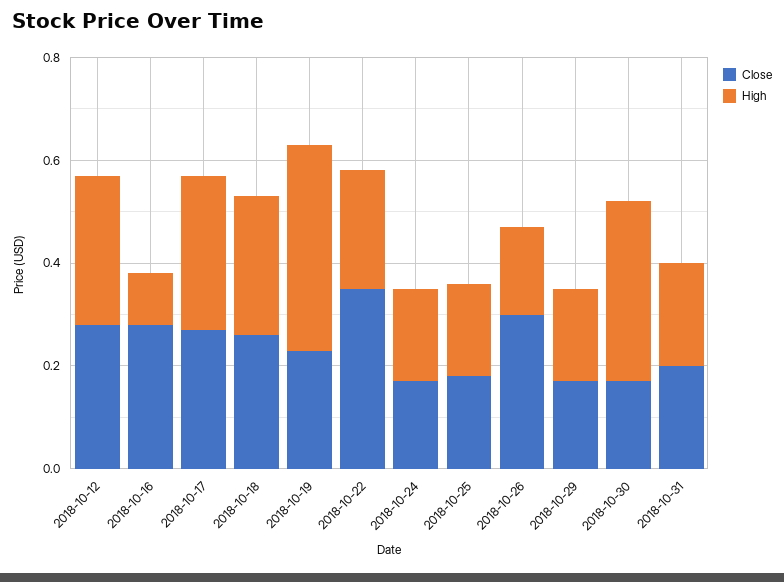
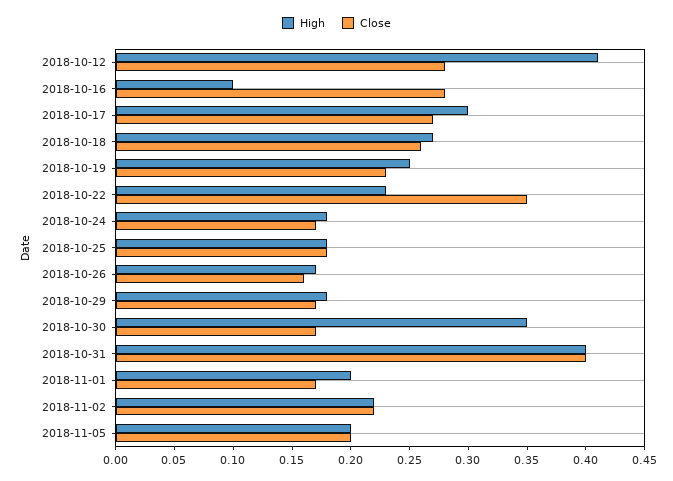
High, 2018-10-12: 0.3 -> 0.41
High, 2018-10-19: 0.4 -> 0.25
Close, 2018-10-26: 0.3 -> 0.16
Close, 2018-10-31: 0.2 -> 0.4
High, 2018-10-31: 0.2 -> 0.4
High, 2018-11-01: none -> 0.2
Close, 2018-11-01: none -> 0.17
High, 2018-11-02: none -> 0.22
Close, 2018-11-02: none -> 0.22
High, 2018-11-05: none -> 0.2
Close, 2018-11-05: none -> 0.2

